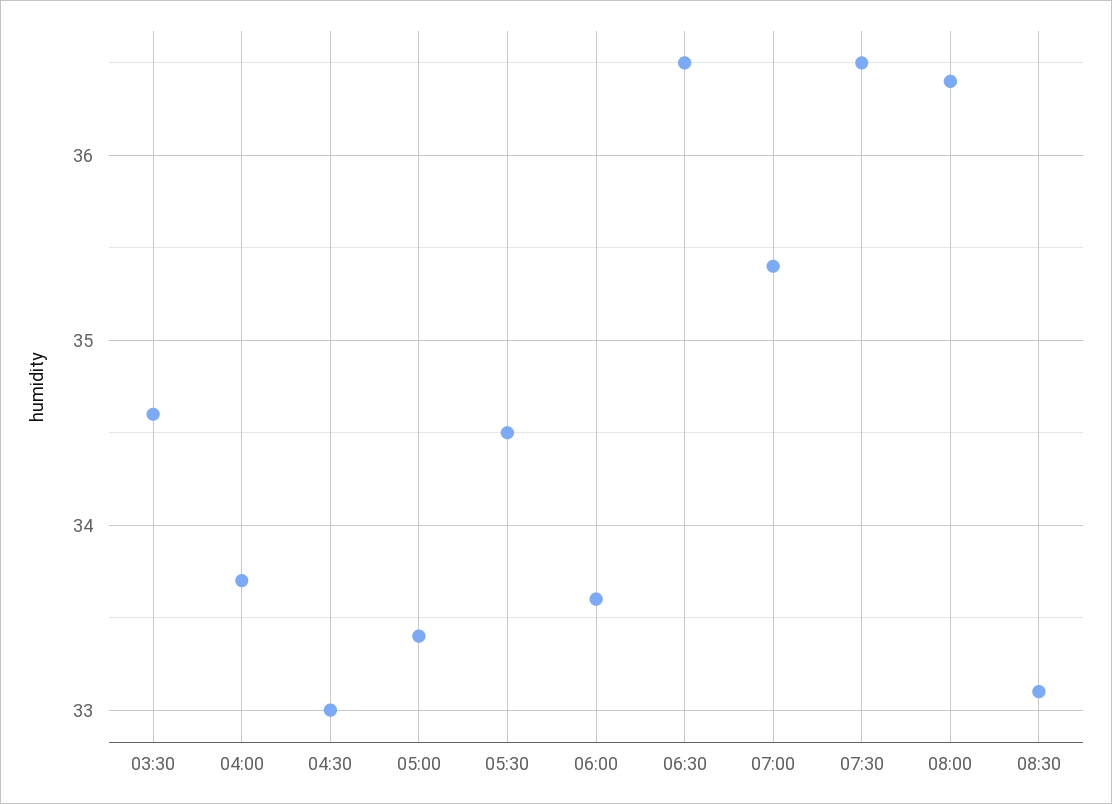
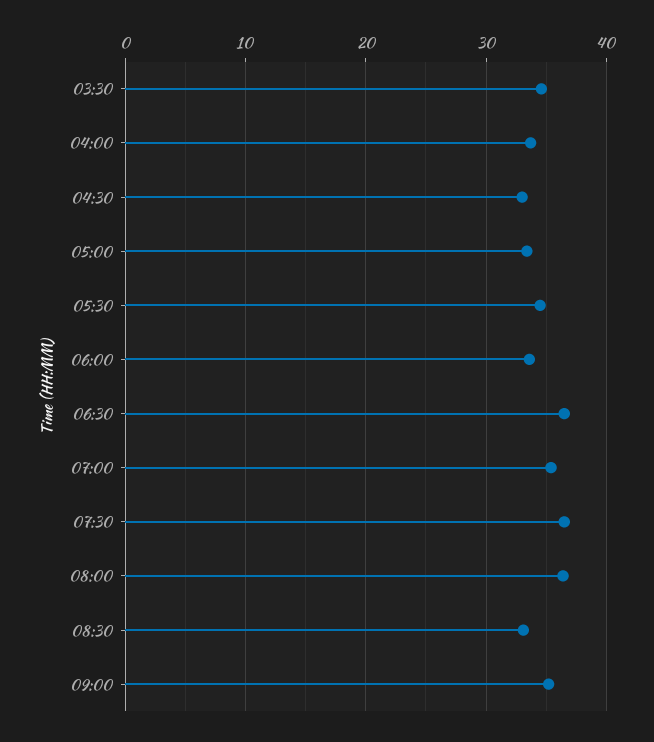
09:00: none -> 35

